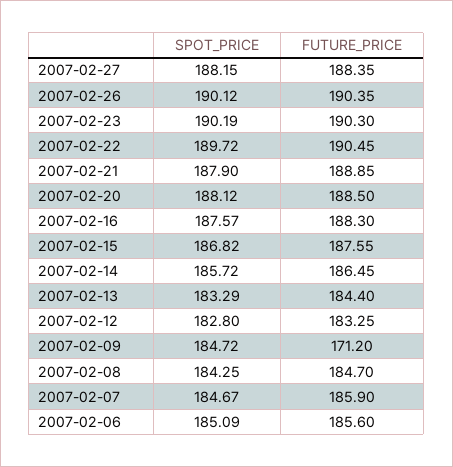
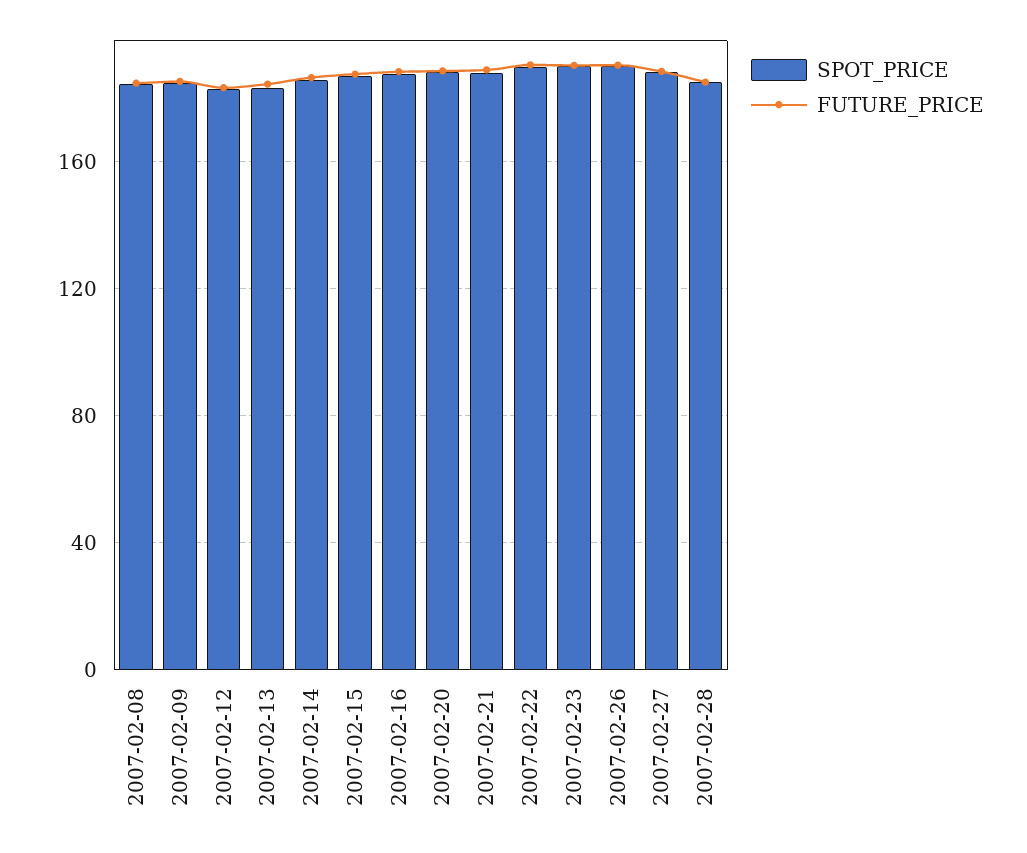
FUTURE_PRICE, 2007-02-09: 171.2 -> 185
SPOT_PRICE, 2007-02-07: 184.67 -> none
FUTURE_PRICE, 2007-02-07: 185.9 -> none
SPOT_PRICE, 2007-02-06: 185.09 -> none
FUTURE_PRICE, 2007-02-06: 185.6 -> none
SPOT_PRICE, 2007-02-28: none -> 185
FUTURE_PRICE, 2007-02-28: none -> 185

